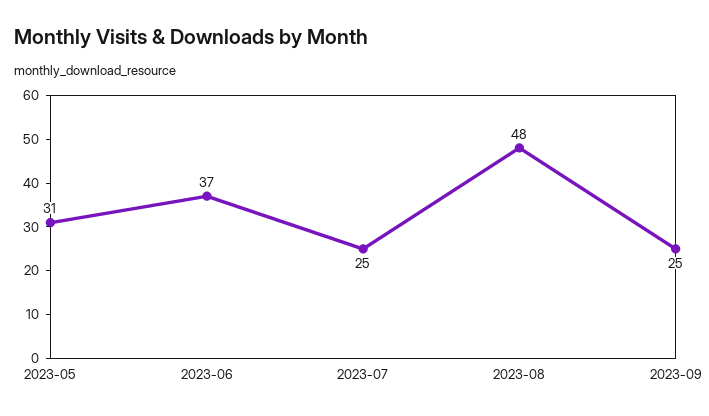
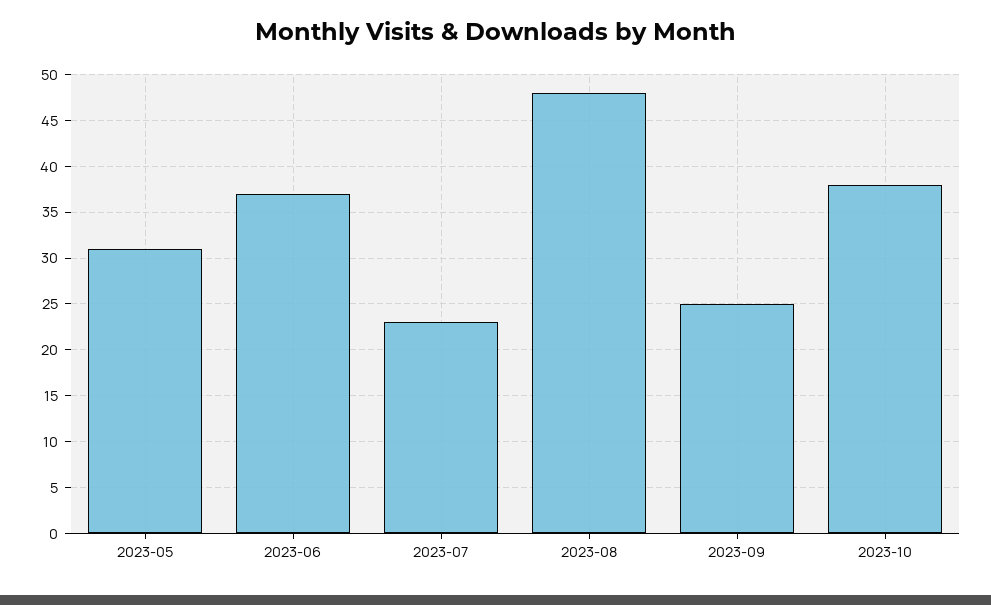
2023-07: 25 -> 23
2023-10: none -> 38

